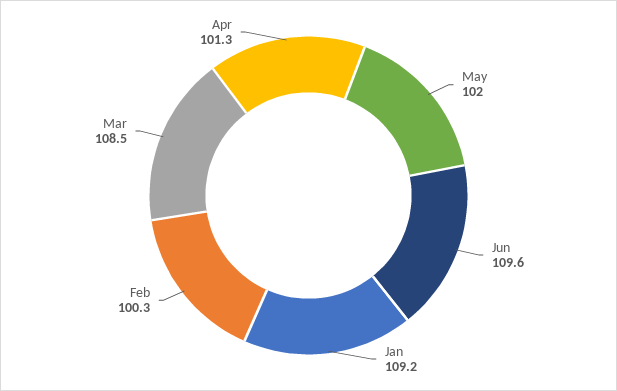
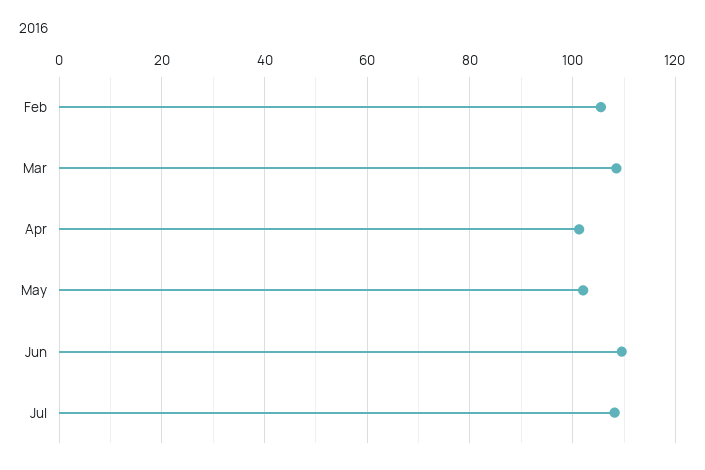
Jan: 109.2 -> none
Feb: 100.3 -> 106
Jul: none -> 108

